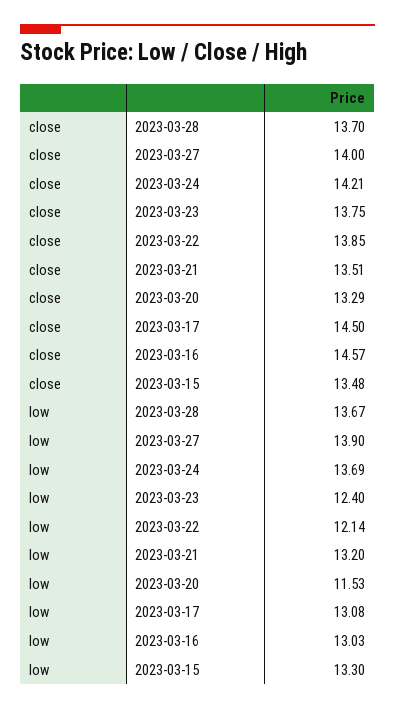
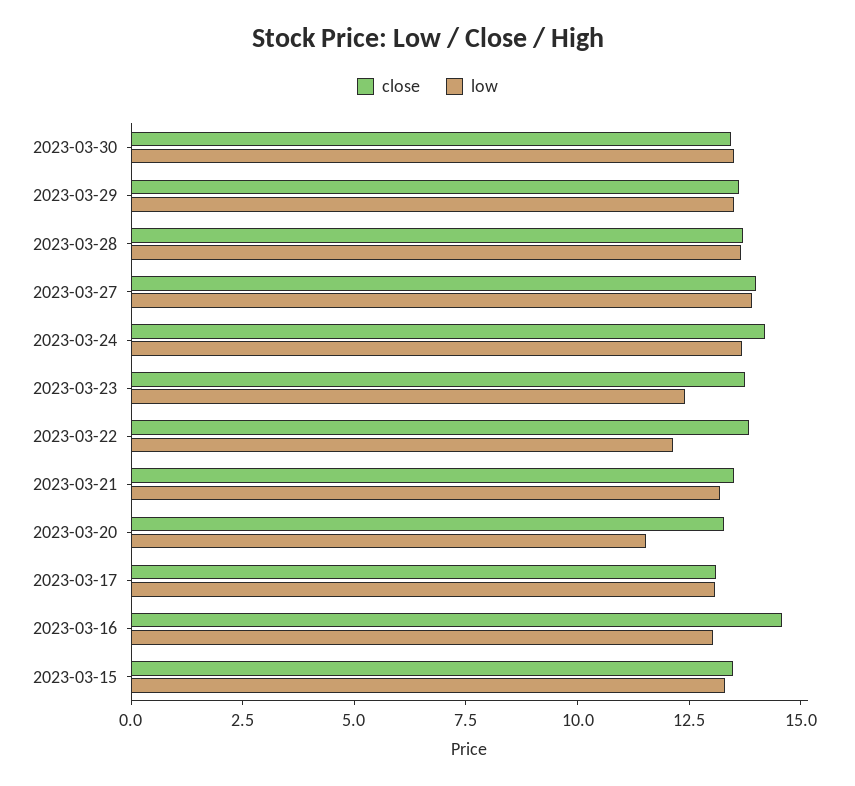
close, 2023-03-17: 14.5 -> 13
close, 2023-03-30: none -> 13.5
low, 2023-03-30: none -> 13.5
close, 2023-03-29: none -> 13.5
low, 2023-03-29: none -> 13.5

